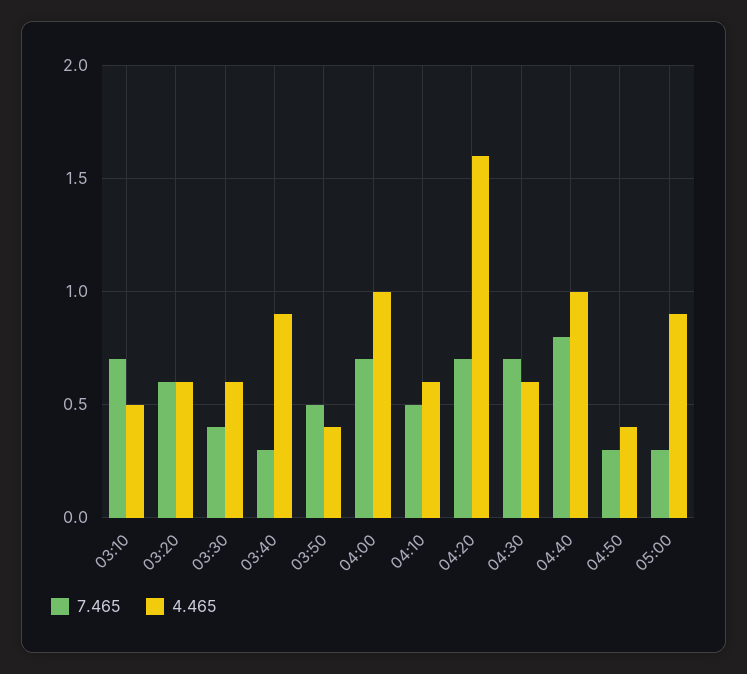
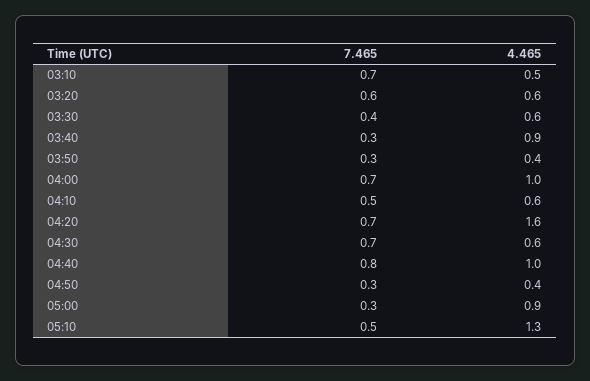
7.465, 03:50: 0.5 -> 0.3
7.465, 05:10: none -> 0.5
4.465, 05:10: none -> 1.3

